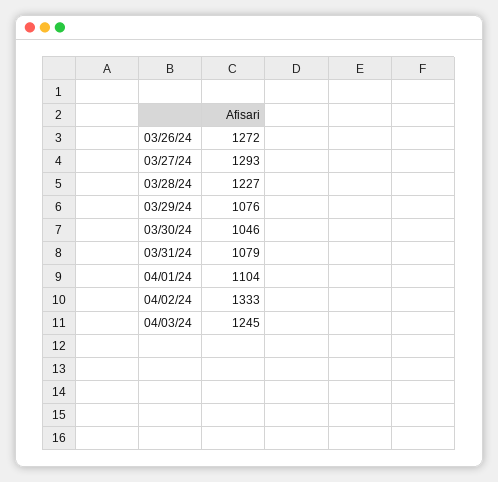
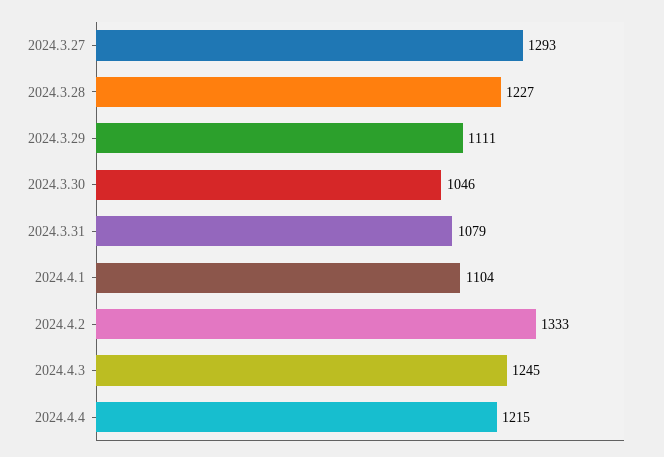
03/26/24: 1272 -> none
03/29/24: 1076 -> 1111
2024.4.4: none -> 1215

